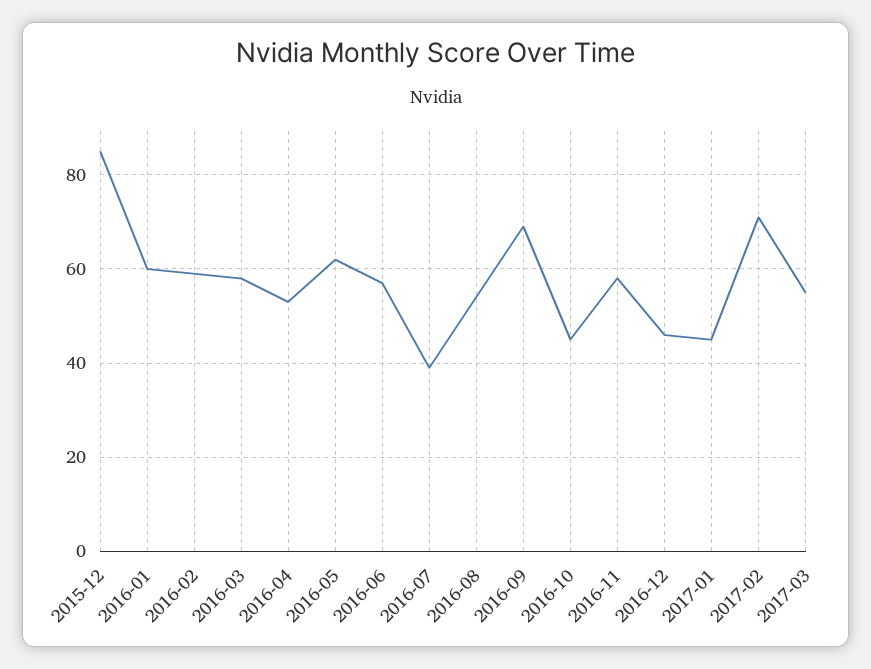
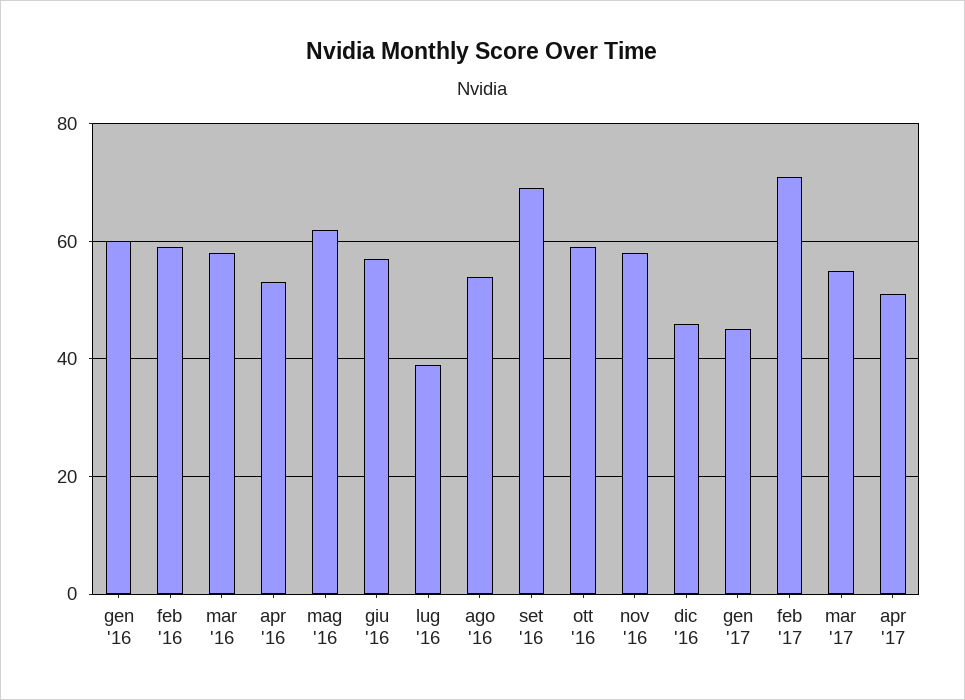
2015-12: 85 -> none
2016-10: 45 -> 60
apr '17: none -> 50

